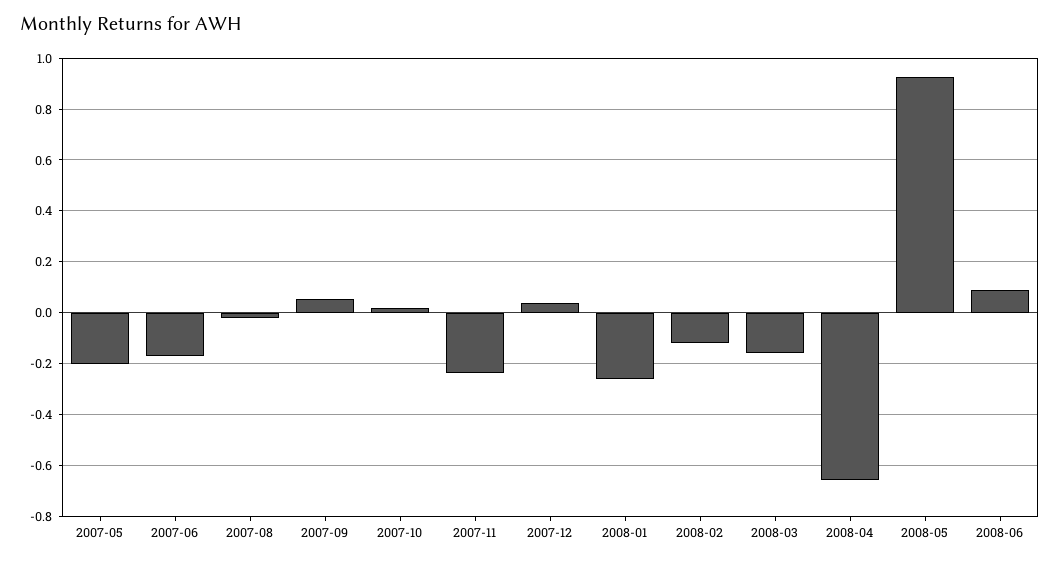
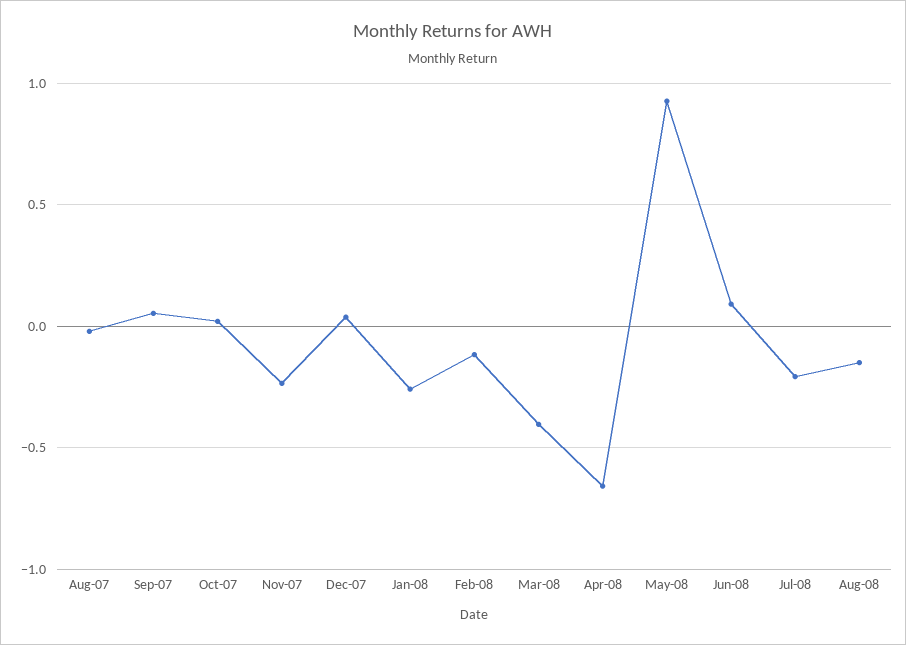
2007-05: -0.2 -> none
2007-06: -0.175 -> none
2008-03: -0.15 -> -0.4
Jul-08: none -> -0.2
Aug-08: none -> -0.15

